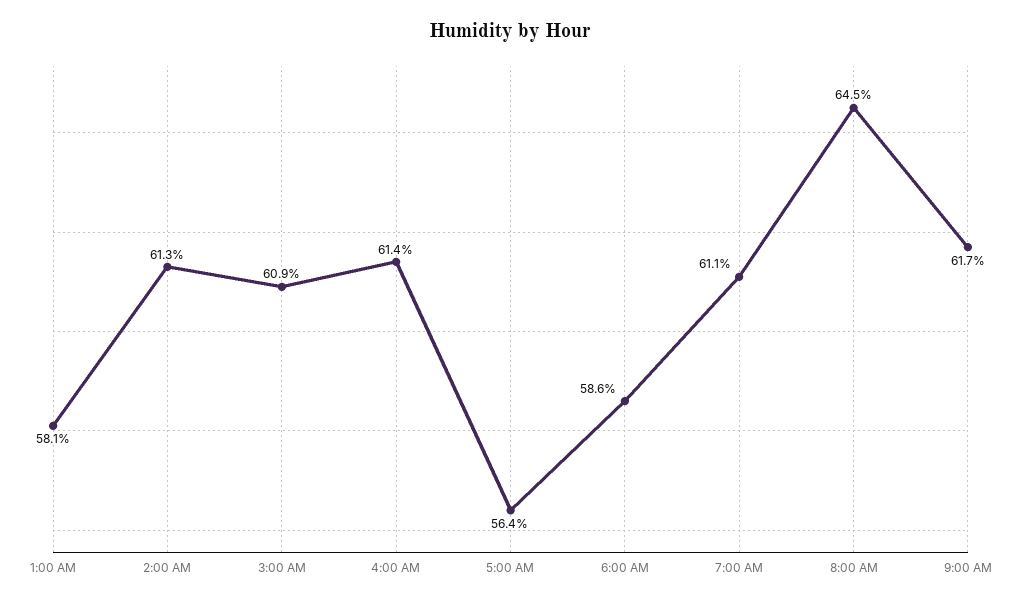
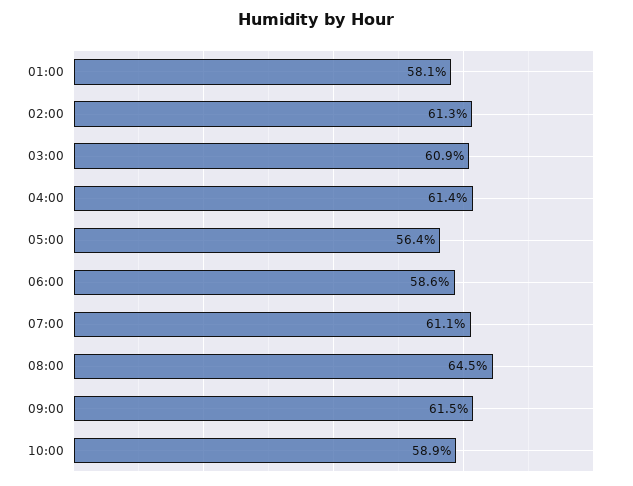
9:00 AM: 61.7 -> 61.5
10:00: none -> 58.9

